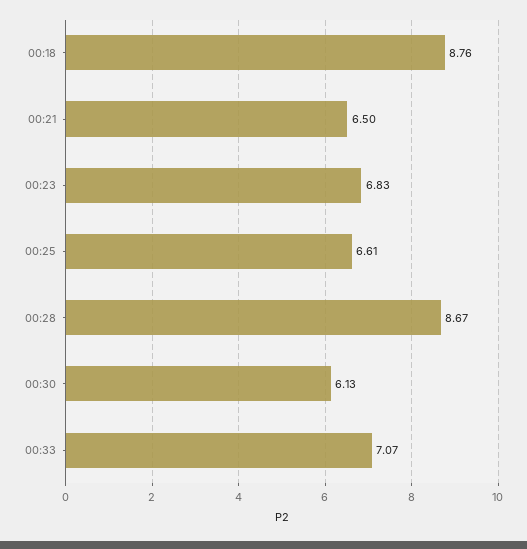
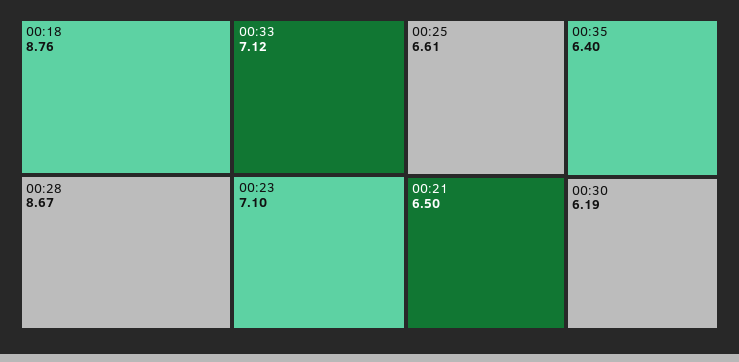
00:23: 6.83 -> 7.1
00:30: 6.13 -> 6.19
00:33: 7.07 -> 7.12
00:35: none -> 6.4

